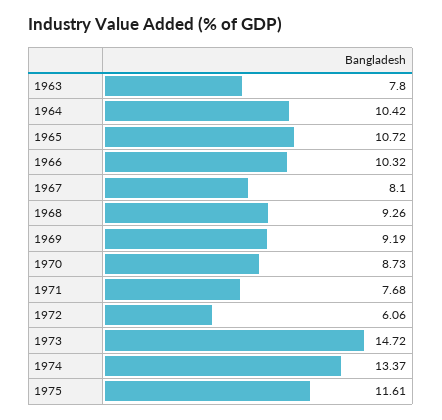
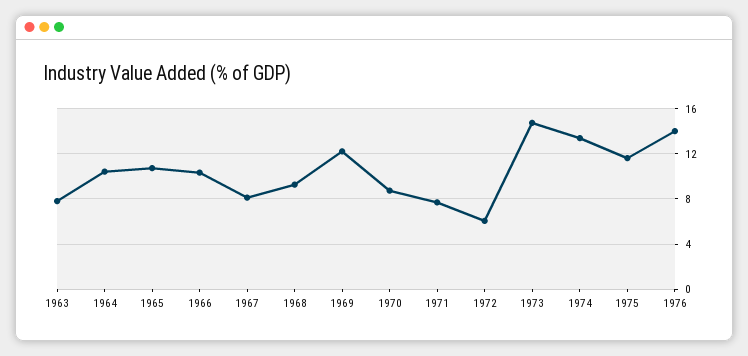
1969: 9.19 -> 12
1976: none -> 14

